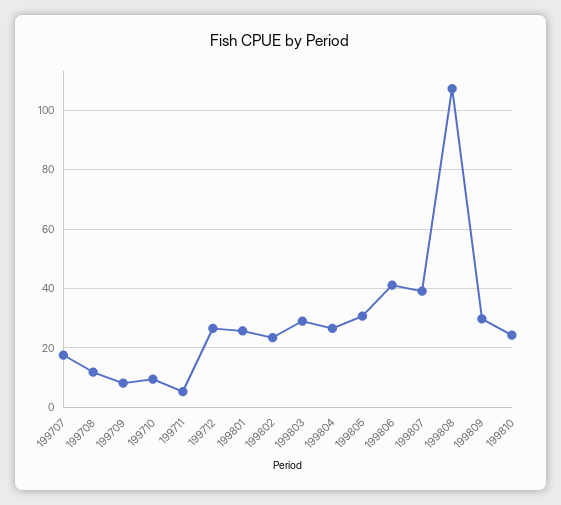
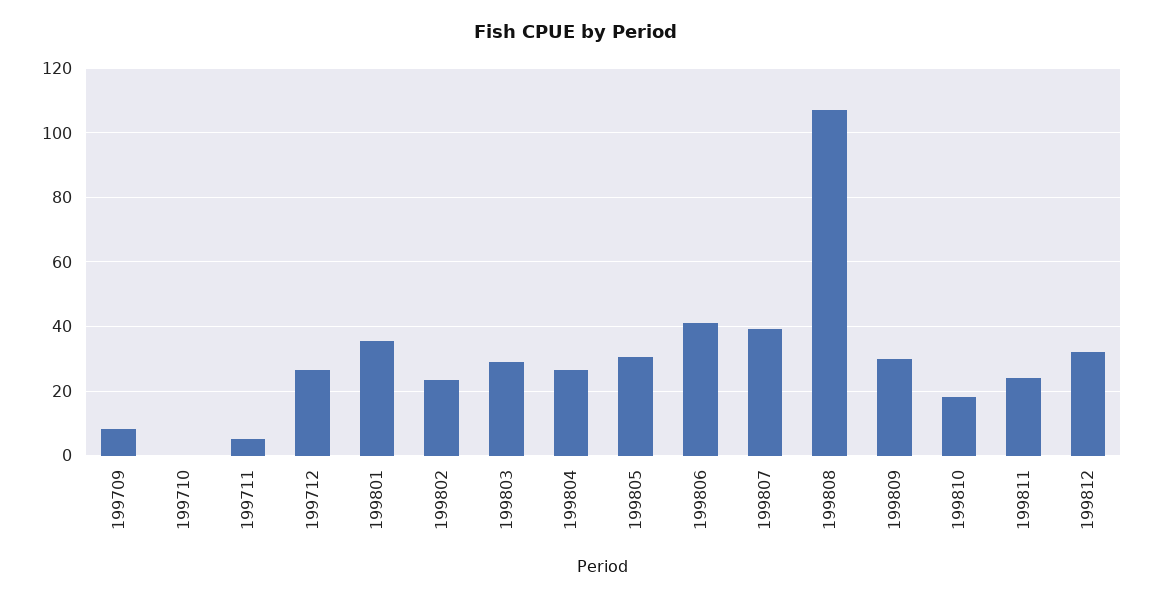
199707: 17.5 -> none
199708: 12.5 -> none
199710: 10 -> 0
199801: 25 -> 36
199810: 25 -> 18
199811: none -> 24
199812: none -> 32

